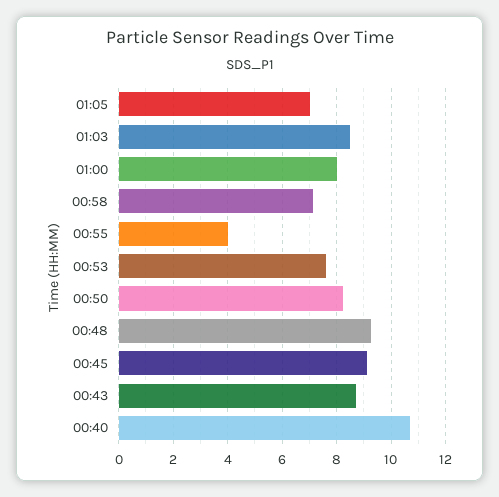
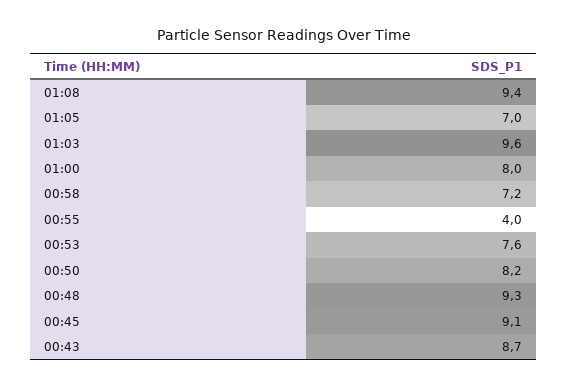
01:03: 8.5 -> 9.6
00:40: 10.75 -> none
01:08: none -> 9.4

